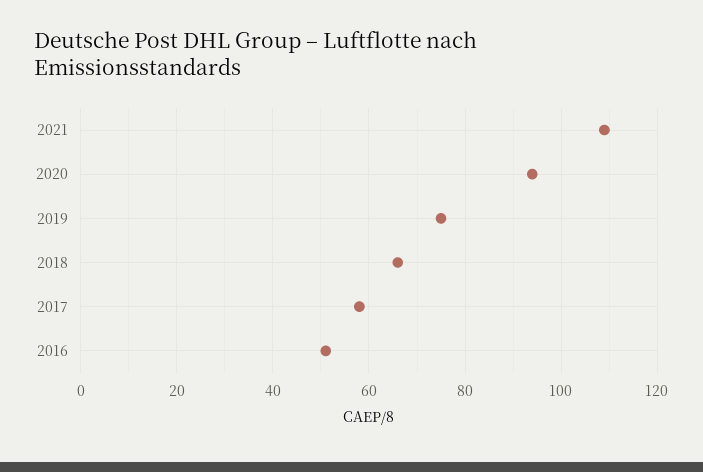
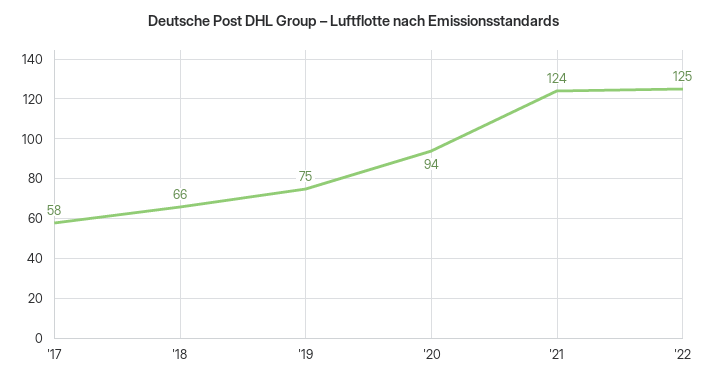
2021: 110 -> 124
2016: 50 -> none
'22: none -> 125

